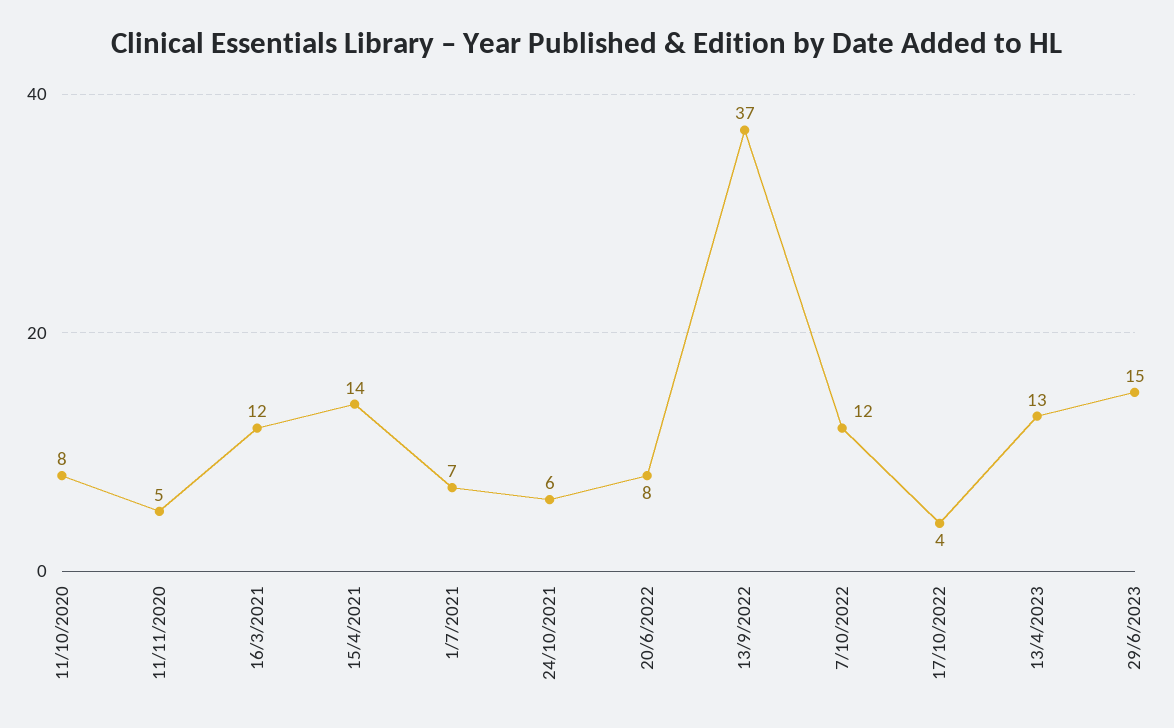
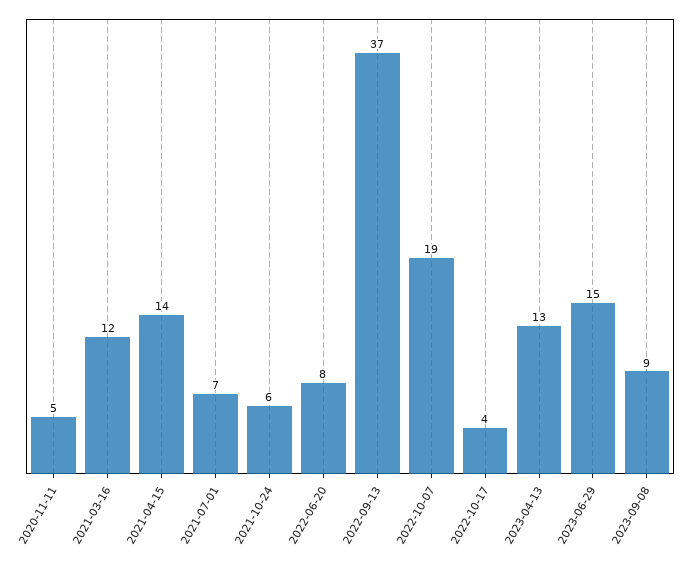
11/10/2020: 8 -> none
7/10/2022: 12 -> 19
2023-09-08: none -> 9

